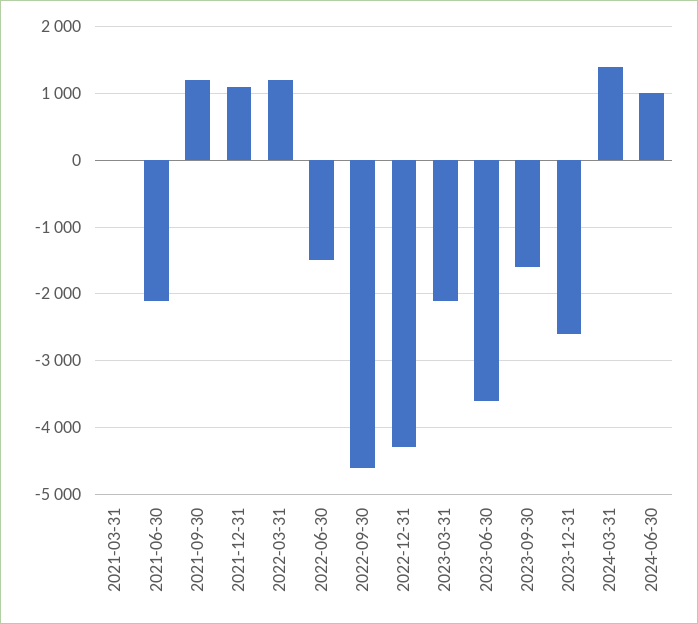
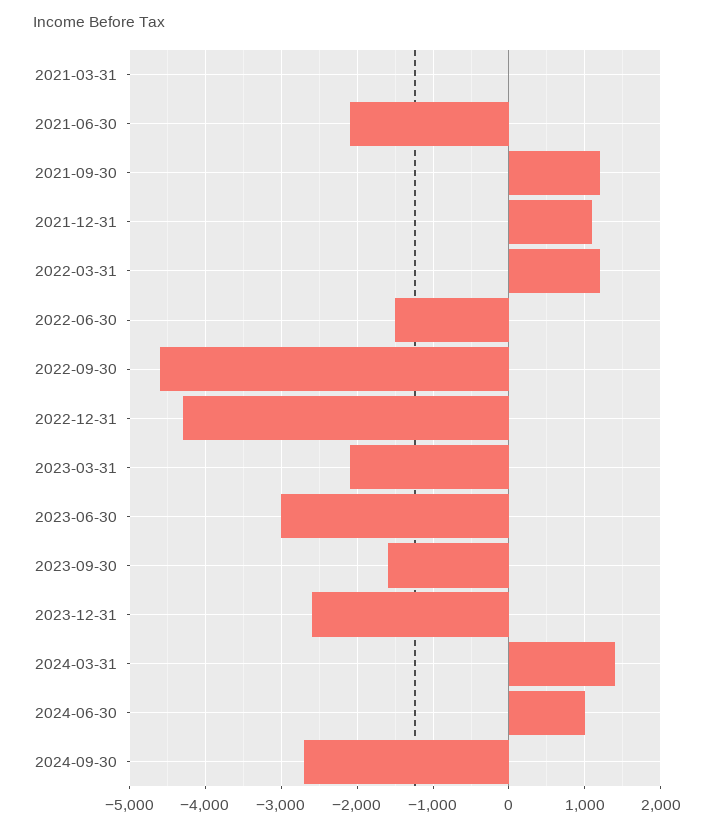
2023-06-30: -3600 -> -3000
2024-09-30: none -> -2700

